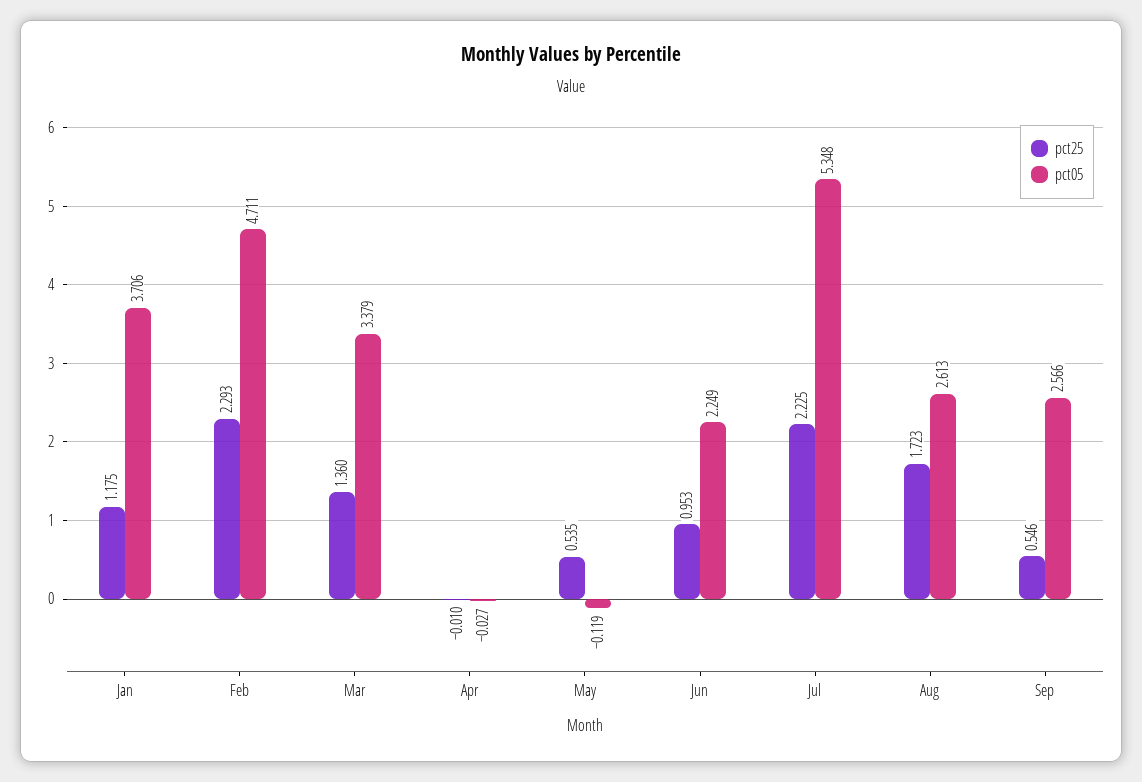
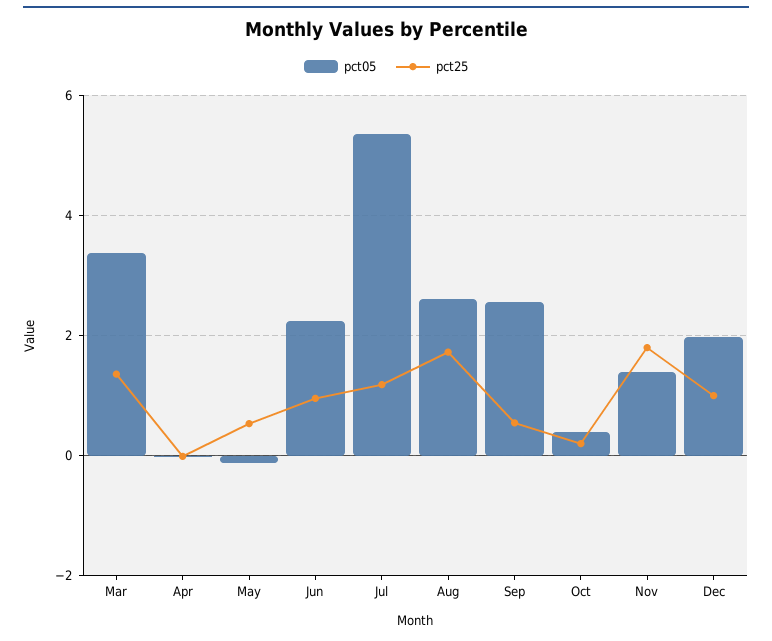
pct25, Jan: 1.175 -> none
pct05, Jan: 3.706 -> none
pct25, Feb: 2.293 -> none
pct05, Feb: 4.711 -> none
pct25, Jul: 2.225 -> 1.2
pct05, Oct: none -> 0.4
pct25, Oct: none -> 0.2
pct05, Nov: none -> 1.4
pct25, Nov: none -> 1.8
pct05, Dec: none -> 2
pct25, Dec: none -> 1

